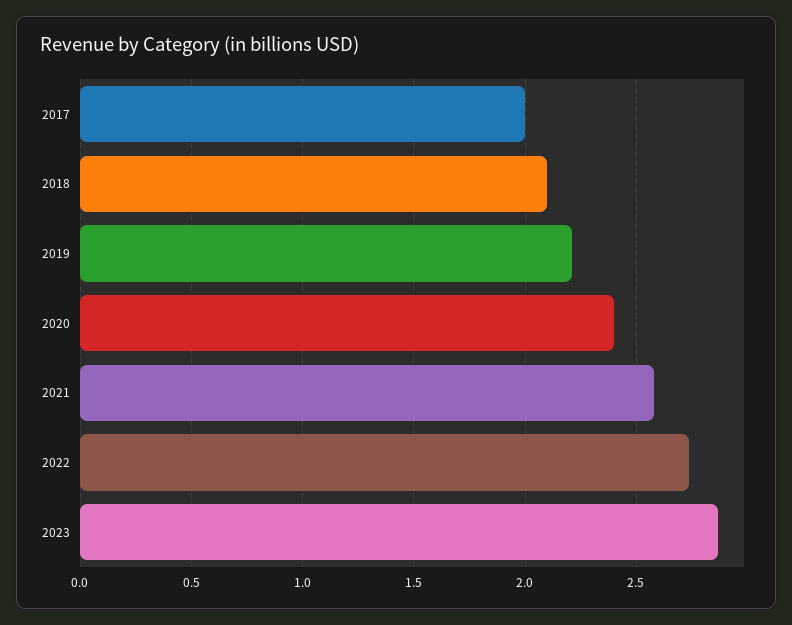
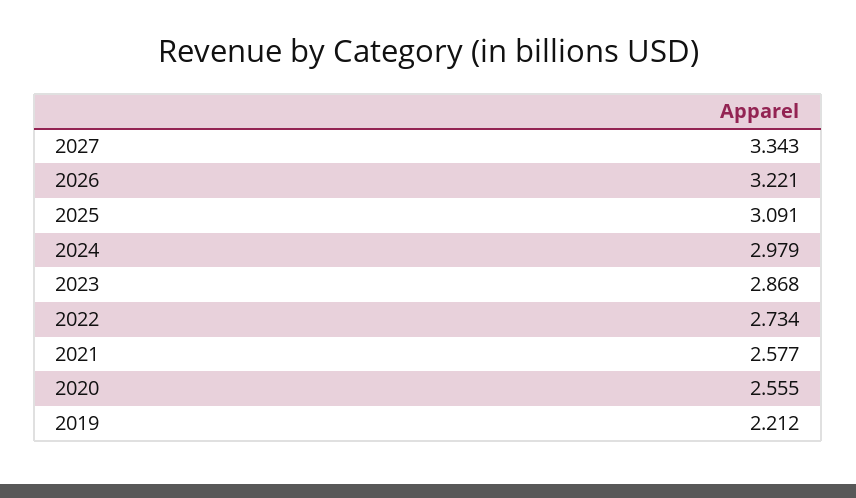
2017: 2 -> none
2018: 2.1 -> none
2020: 2.4 -> 2.555
2027: none -> 3.343
2026: none -> 3.221
2025: none -> 3.091
2024: none -> 2.979

